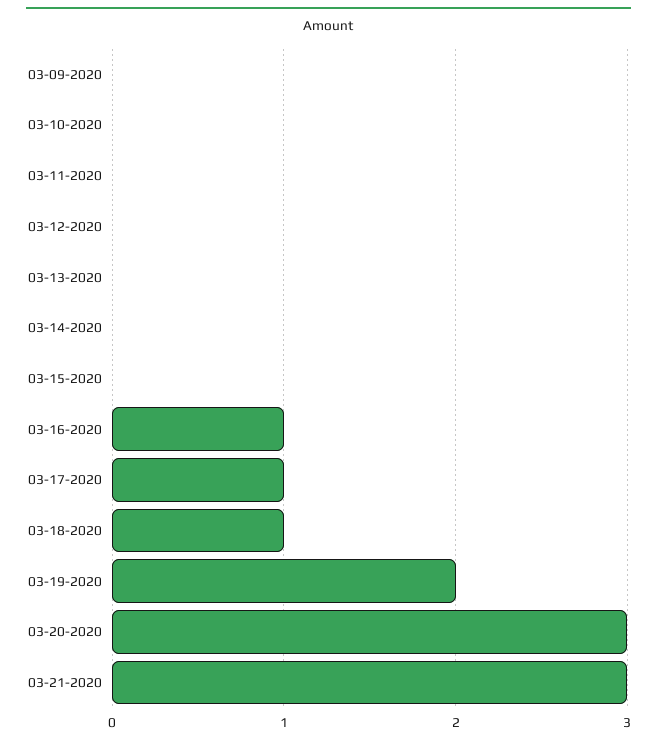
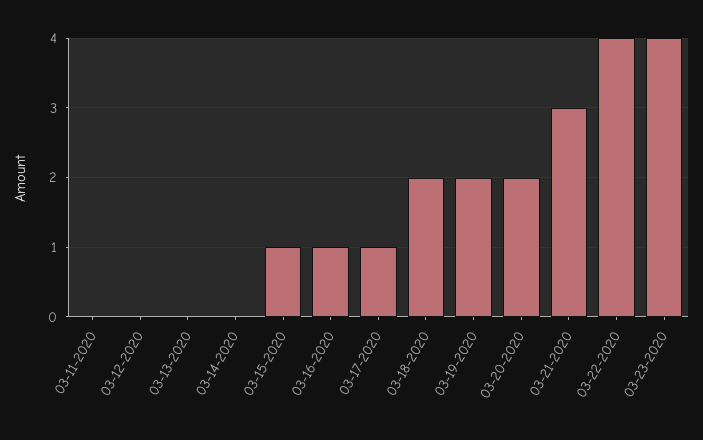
03-09-2020: 0 -> none
03-10-2020: 0 -> none
03-15-2020: 0 -> 1
03-18-2020: 1 -> 2
03-20-2020: 3 -> 2
03-22-2020: none -> 4
03-23-2020: none -> 4

